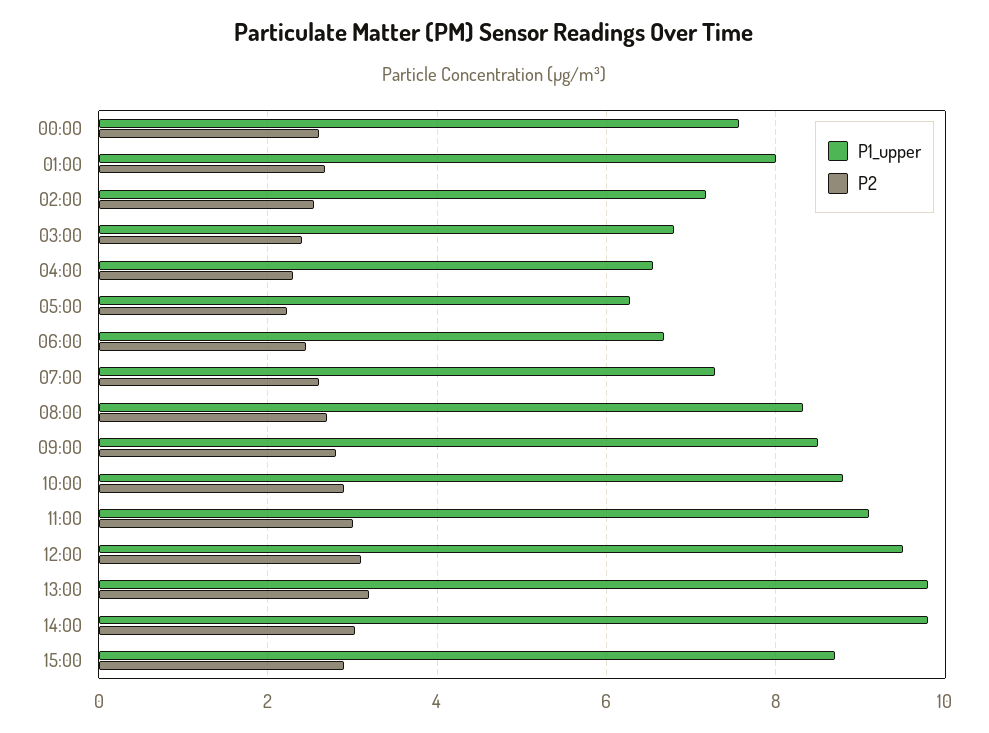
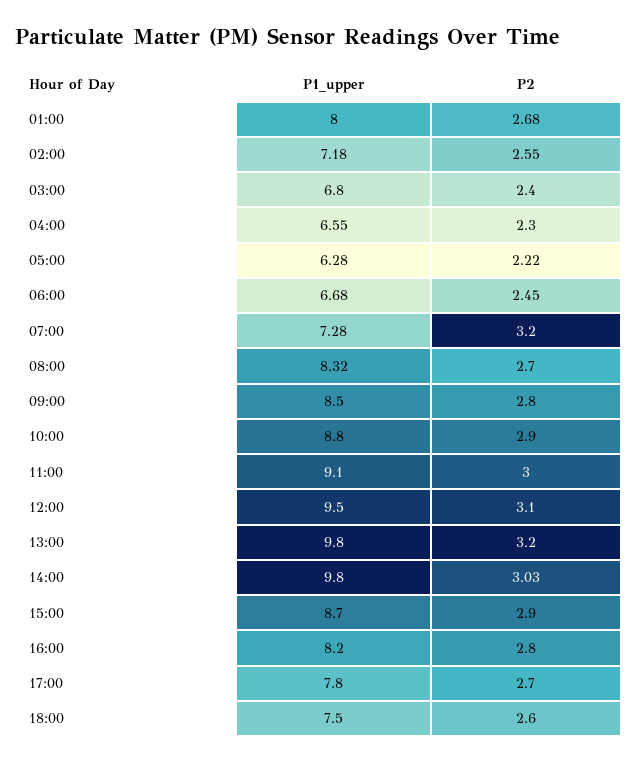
P1_upper, 00:00: 7.6 -> none
P2, 00:00: 2.6 -> none
P2, 07:00: 2.6 -> 3.2
P1_upper, 16:00: none -> 8.2
P2, 16:00: none -> 2.8
P1_upper, 17:00: none -> 7.8
P2, 17:00: none -> 2.7
P1_upper, 18:00: none -> 7.5
P2, 18:00: none -> 2.6

